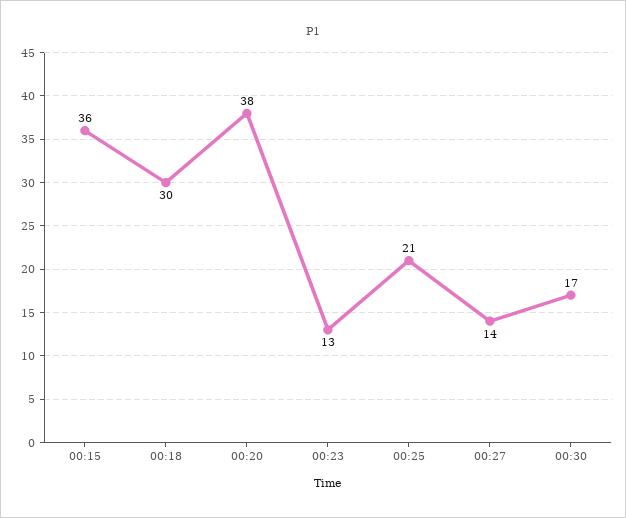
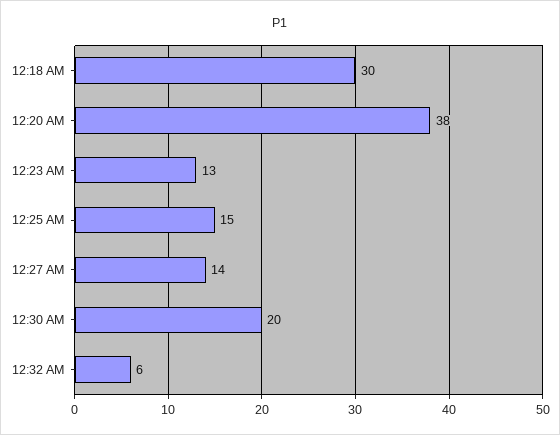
00:15: 36 -> none
00:25: 21 -> 15
00:30: 17 -> 20
12:32 AM: none -> 6

